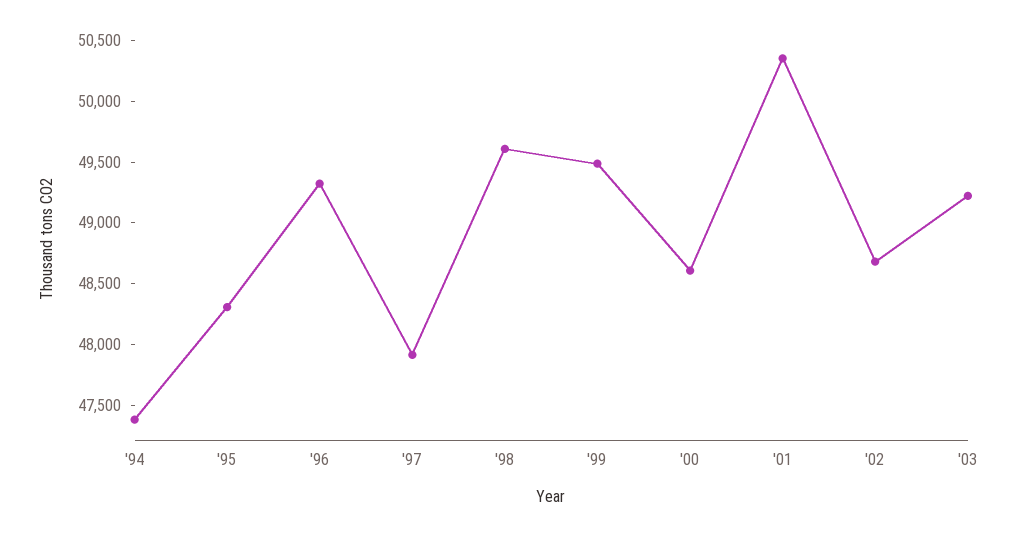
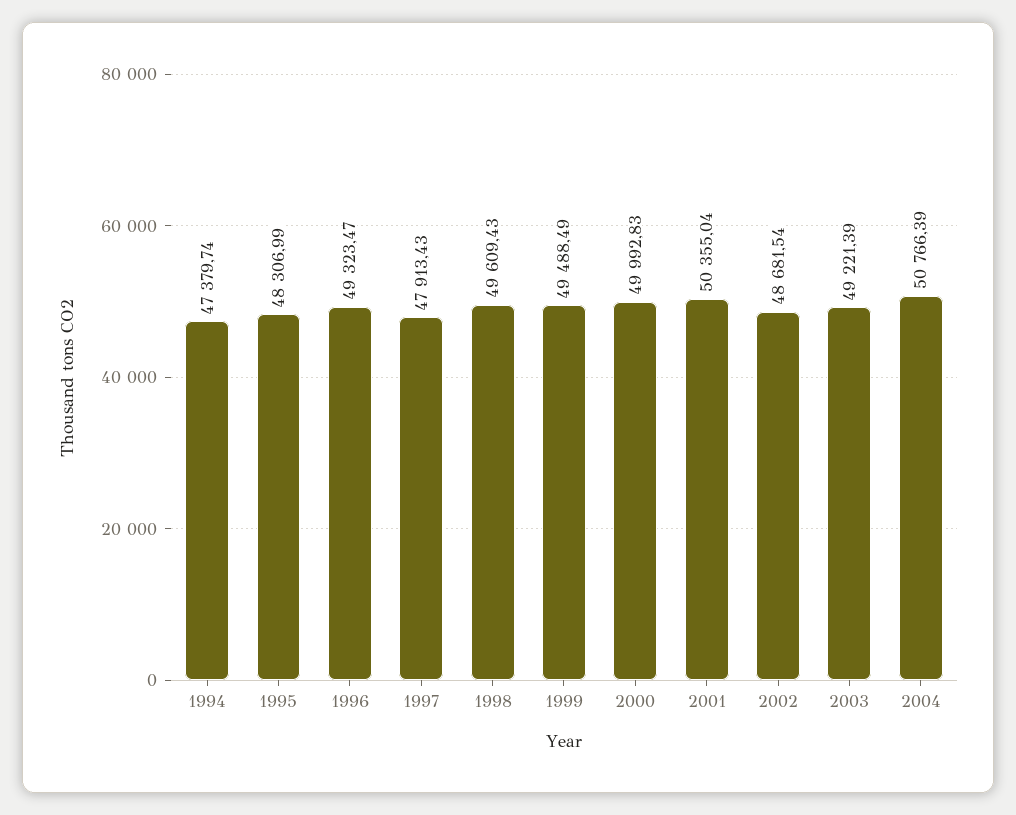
'00: 48600 -> 49992.83
2004: none -> 50766.39

